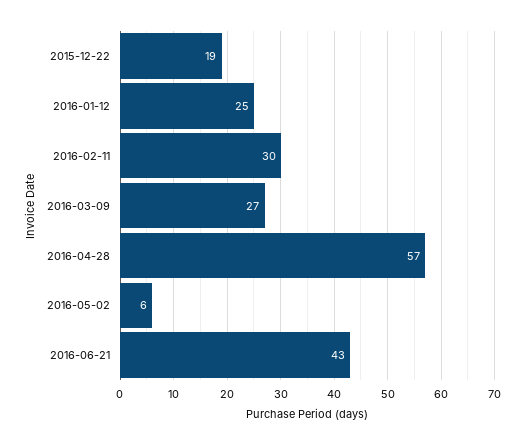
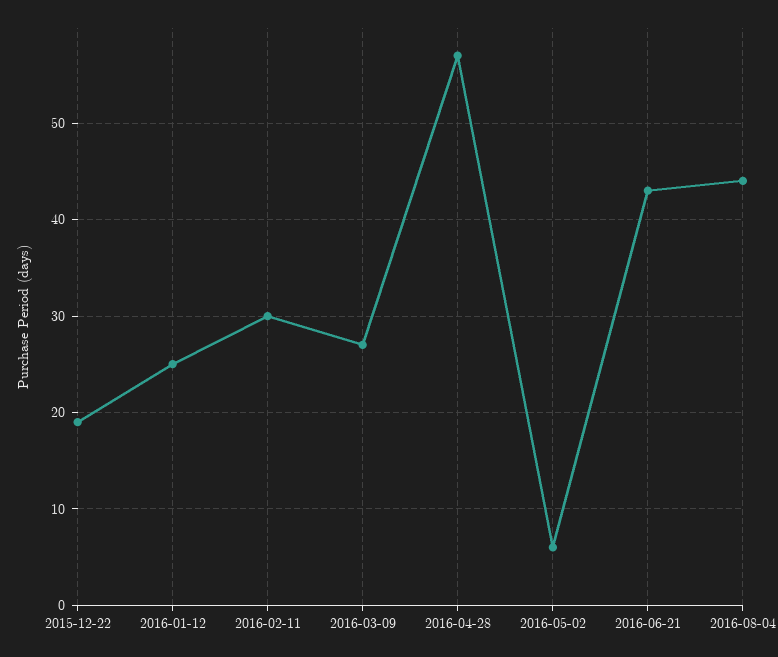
2016-08-04: none -> 44

